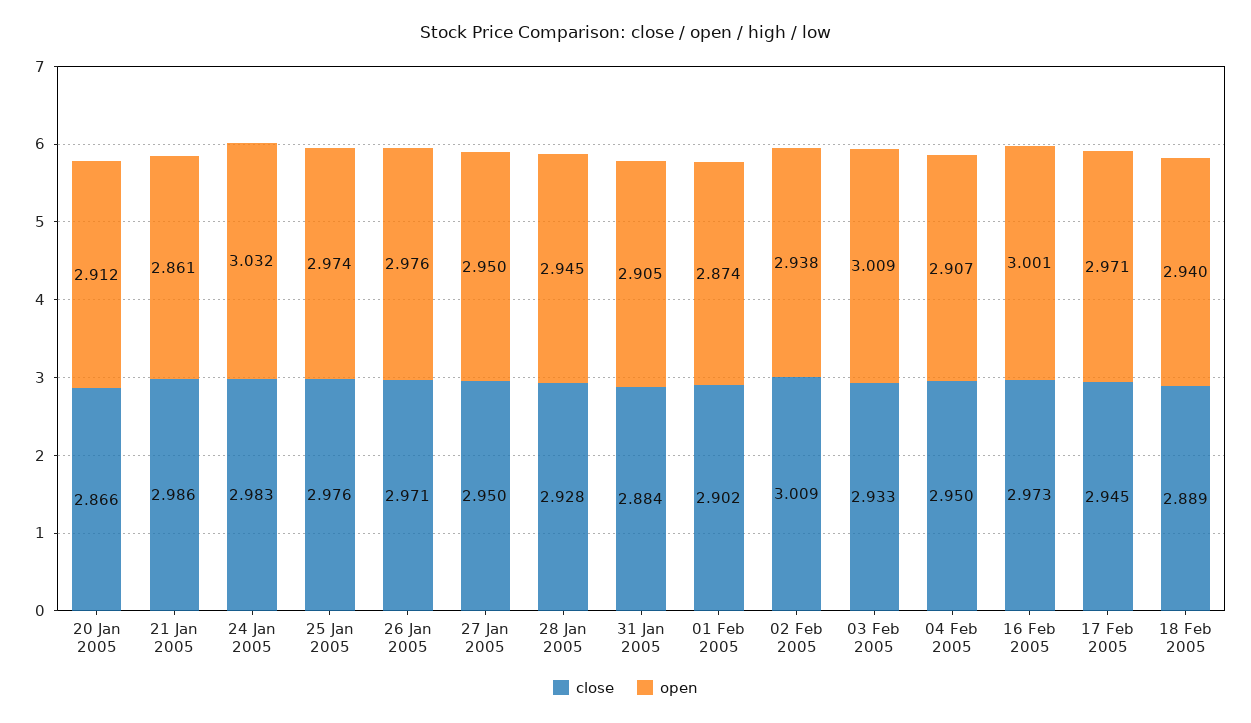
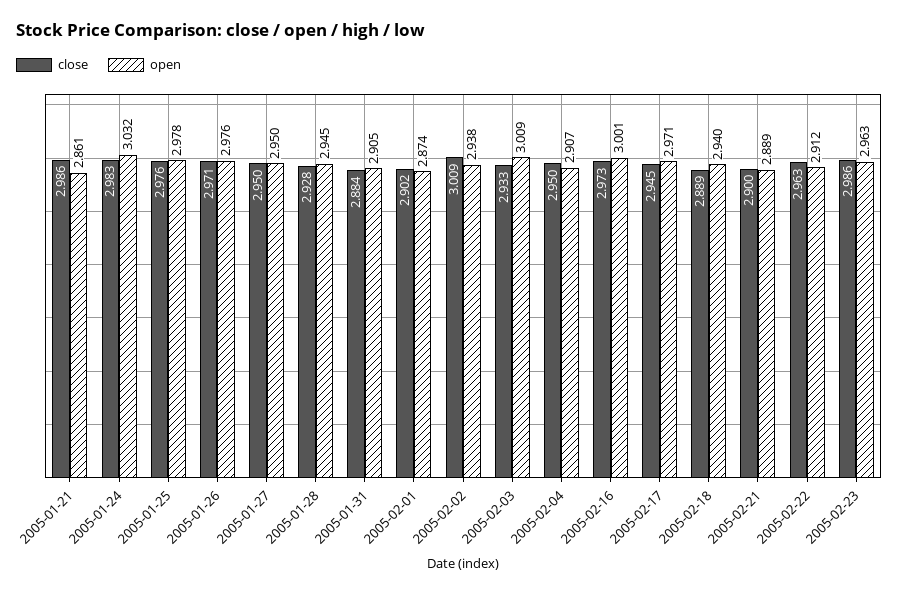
close, 20 Jan 2005: 2.866 -> none
open, 20 Jan 2005: 2.912 -> none
open, 25 Jan 2005: 2.974 -> 2.978
close, 2005-02-21: none -> 2.9
open, 2005-02-21: none -> 2.889
close, 2005-02-22: none -> 2.963
open, 2005-02-22: none -> 2.912
close, 2005-02-23: none -> 2.986
open, 2005-02-23: none -> 2.963

